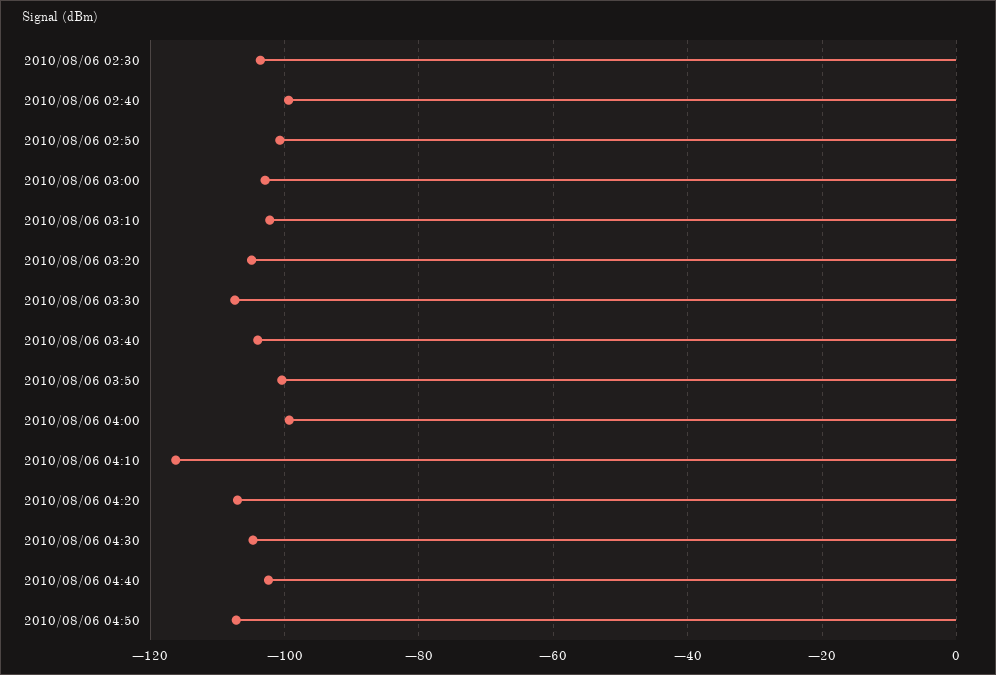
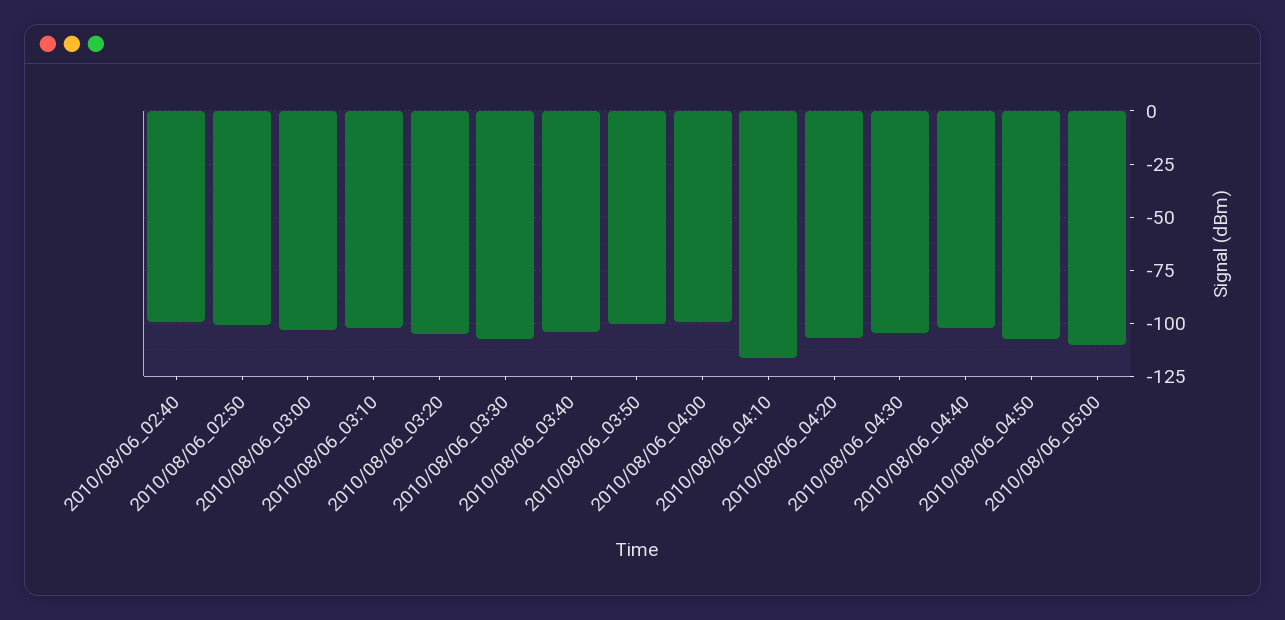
2010/08/06 02:30: -104 -> none
2010/08/06_05:00: none -> -110

